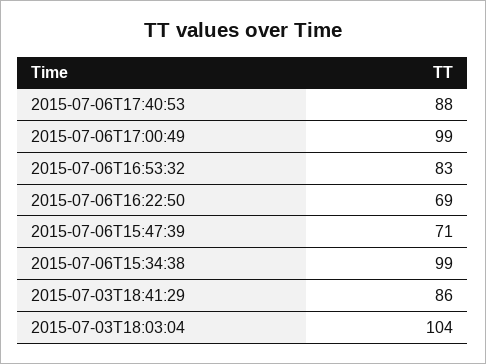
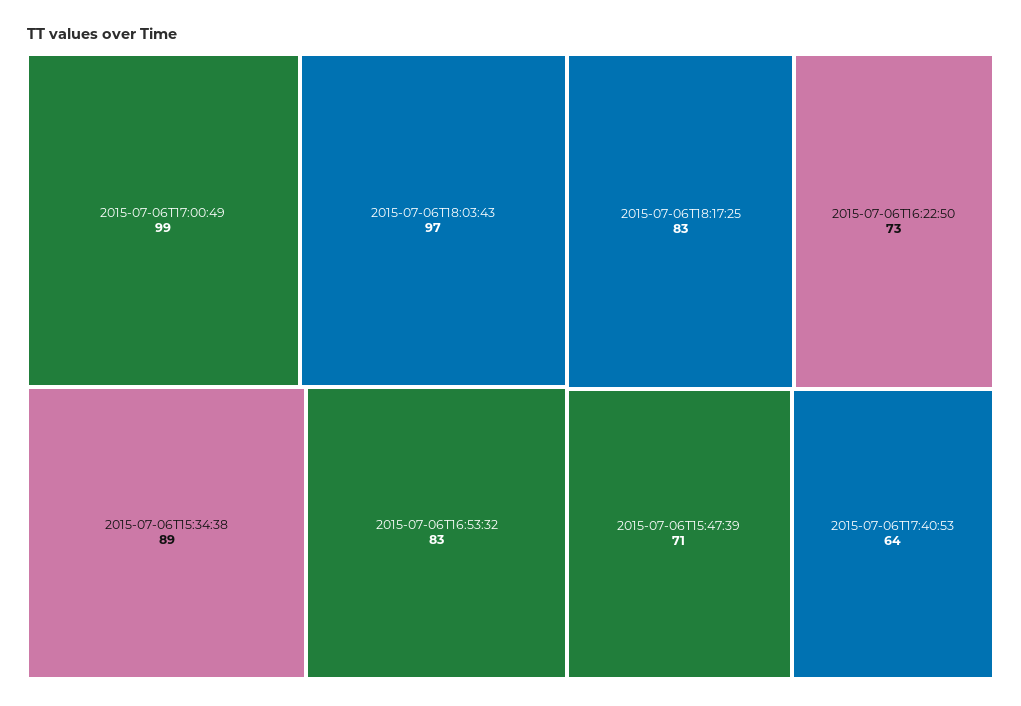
2015-07-06T17:40:53: 88 -> 64
2015-07-06T16:22:50: 69 -> 73
2015-07-06T15:34:38: 99 -> 89
2015-07-03T18:41:29: 86 -> none
2015-07-03T18:03:04: 104 -> none
2015-07-06T18:03:43: none -> 97
2015-07-06T18:17:25: none -> 83

